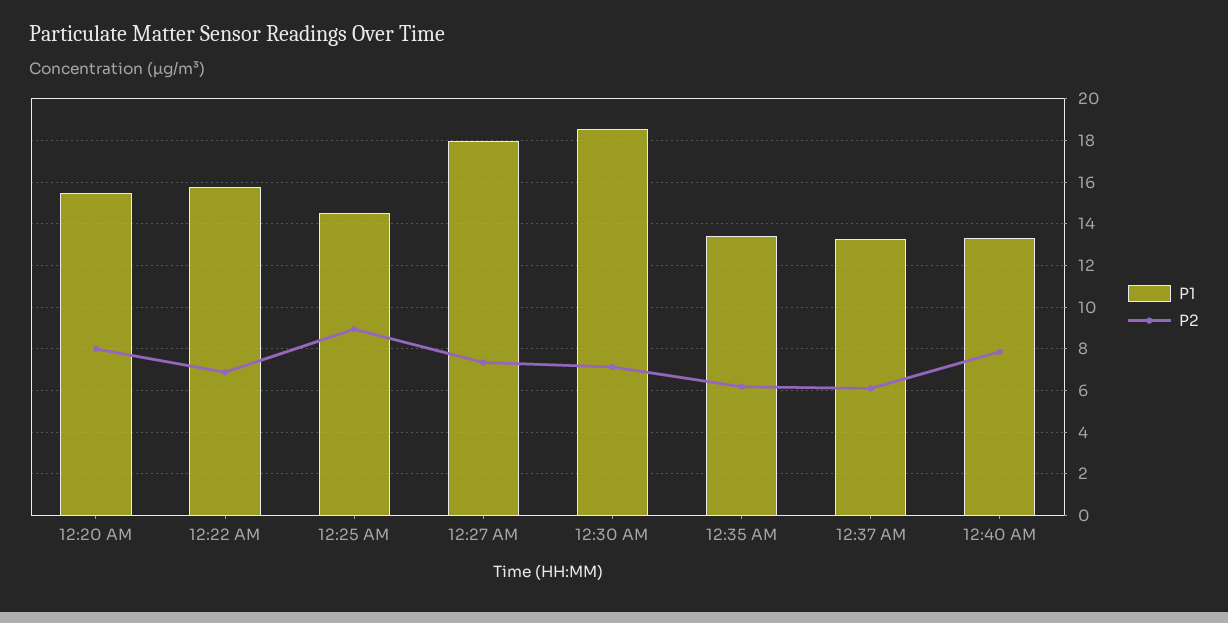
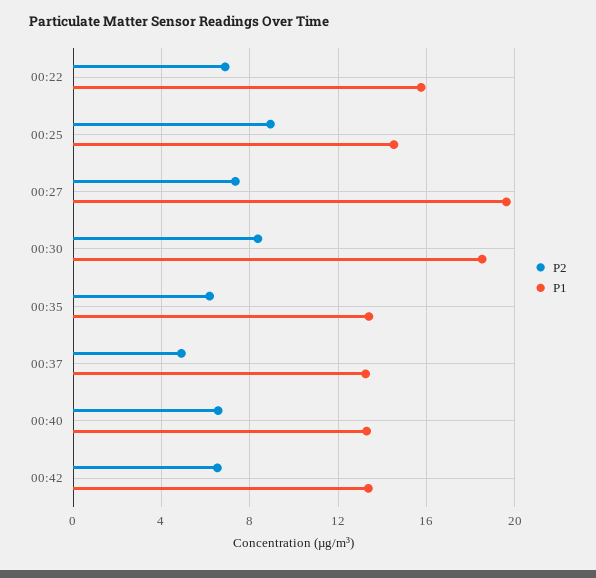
P1, 12:20 AM: 15.5 -> none
P2, 12:20 AM: 8 -> none
P1, 12:27 AM: 18 -> 19.5
P2, 12:30 AM: 7 -> 8.5
P2, 12:37 AM: 6 -> 5
P2, 12:40 AM: 8 -> 6.5
P2, 00:42: none -> 6.5
P1, 00:42: none -> 13.5

